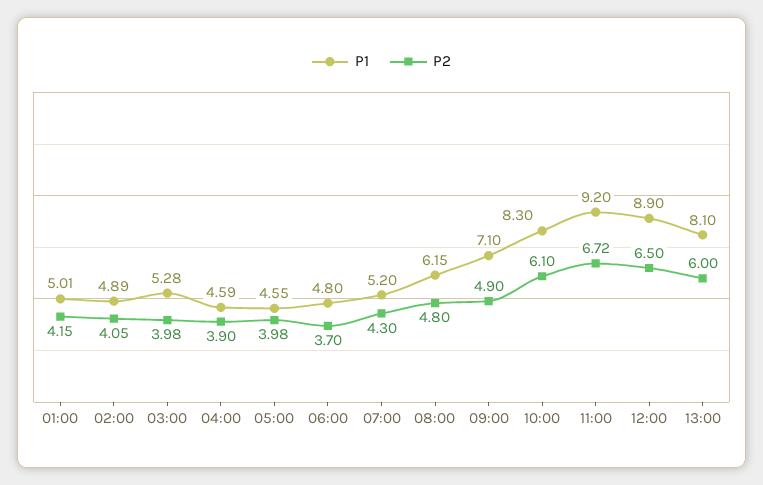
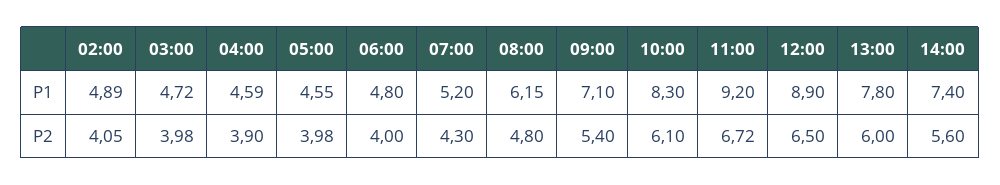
P1, 01:00: 5.01 -> none
P2, 01:00: 4.15 -> none
P1, 03:00: 5.28 -> 4.72
P2, 06:00: 3.7 -> 4
P2, 09:00: 4.9 -> 5.4
P1, 13:00: 8.1 -> 7.8
P1, 14:00: none -> 7.4
P2, 14:00: none -> 5.6

